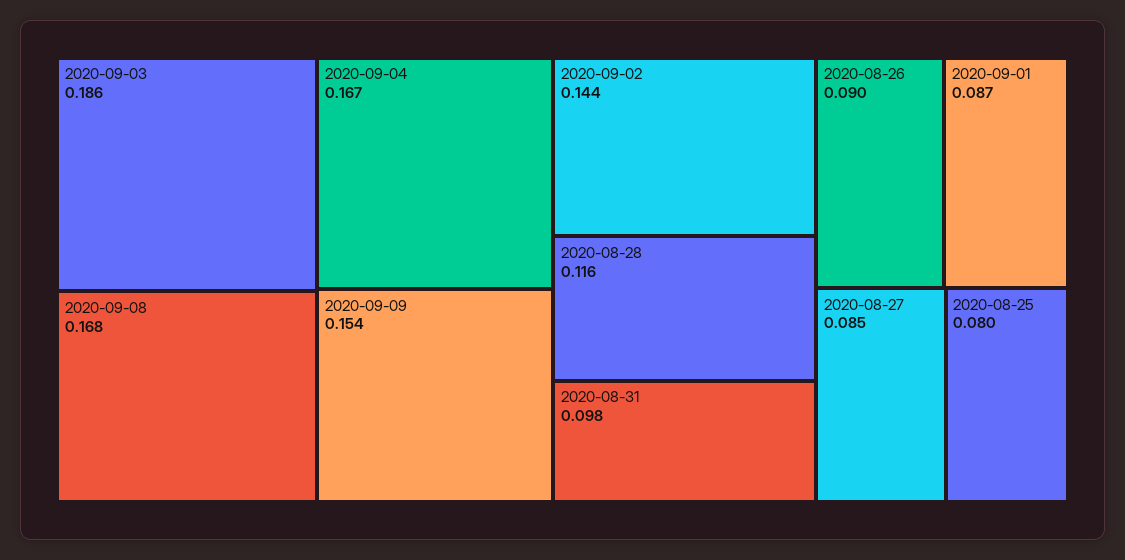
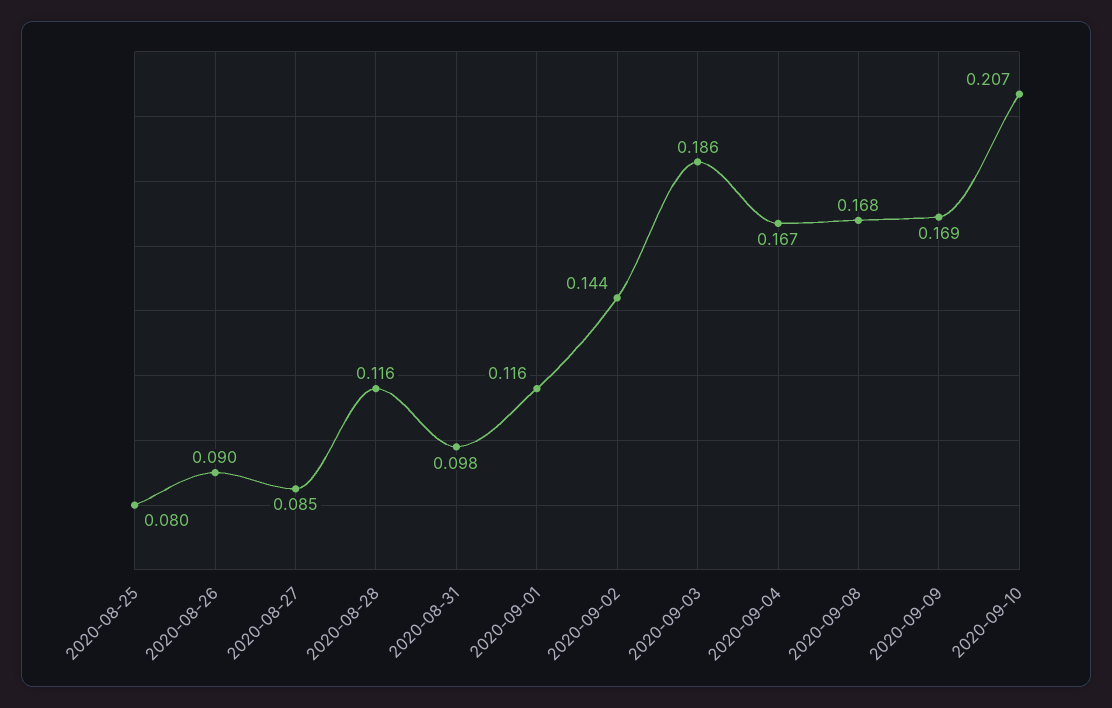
2020-09-09: 0.154 -> 0.169
2020-09-01: 0.087 -> 0.116
2020-09-10: none -> 0.207

